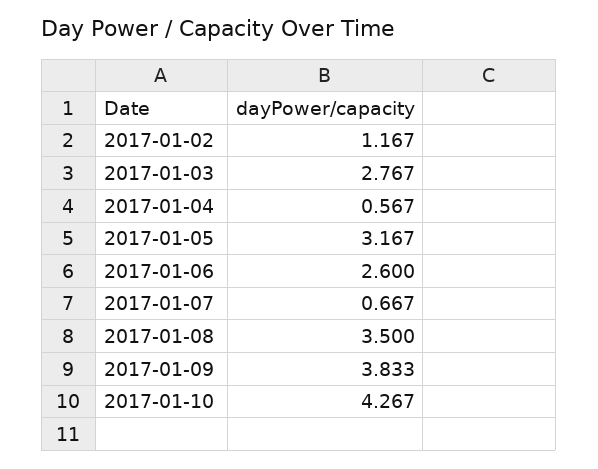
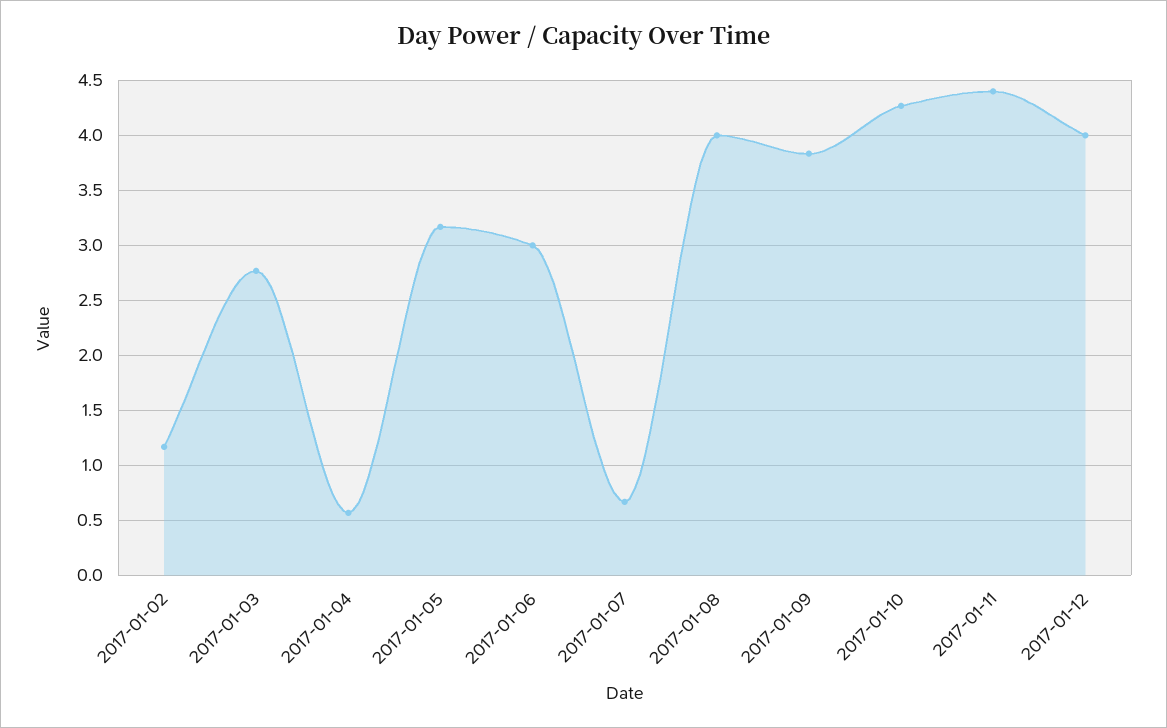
2017-01-06: 2.6 -> 3
2017-01-08: 3.5 -> 4
2017-01-11: none -> 4.4
2017-01-12: none -> 4

